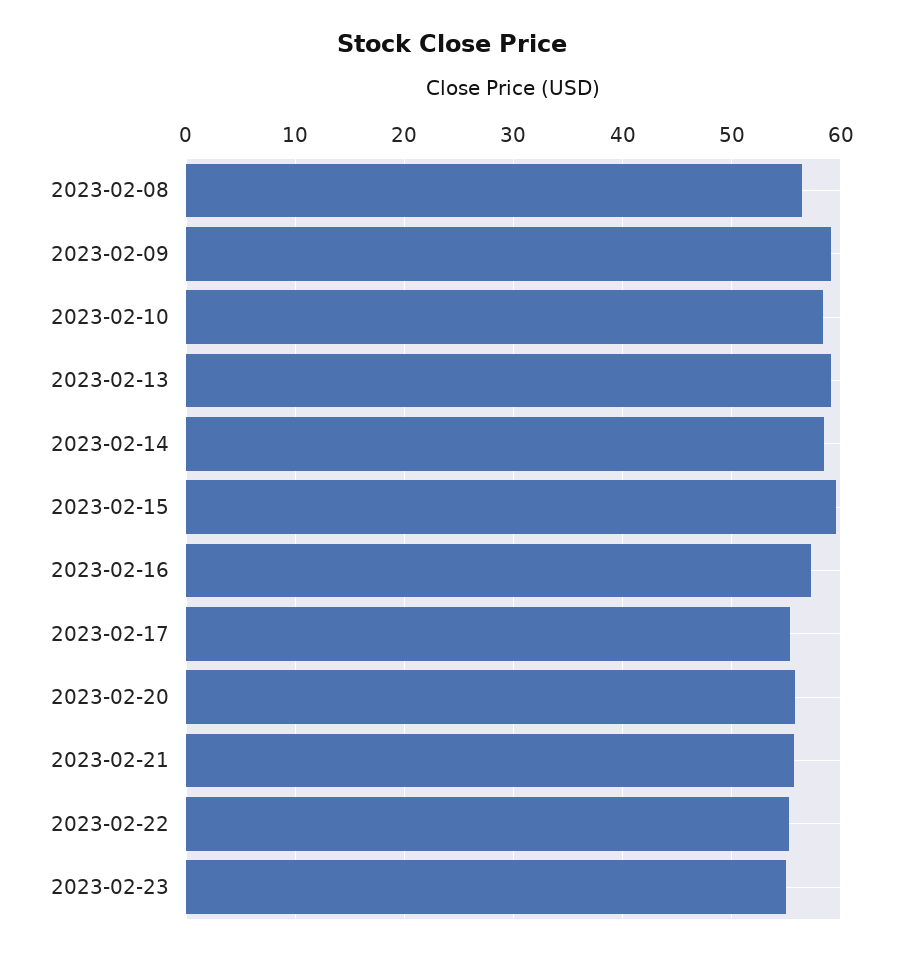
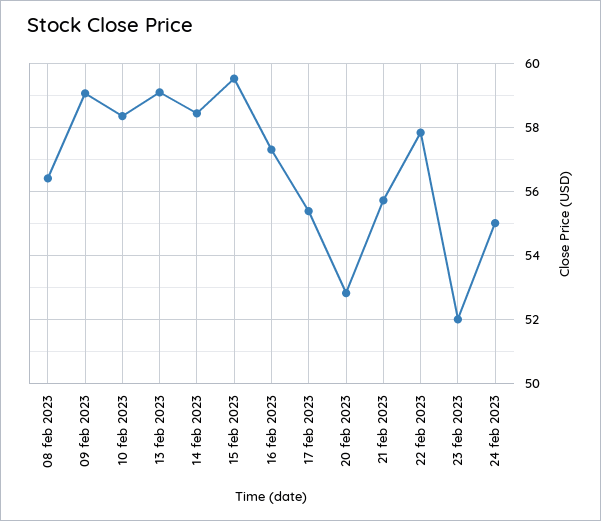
2023-02-20: 56 -> 52.8
2023-02-22: 55 -> 57.8
2023-02-23: 55 -> 52
24 feb 2023: none -> 55

